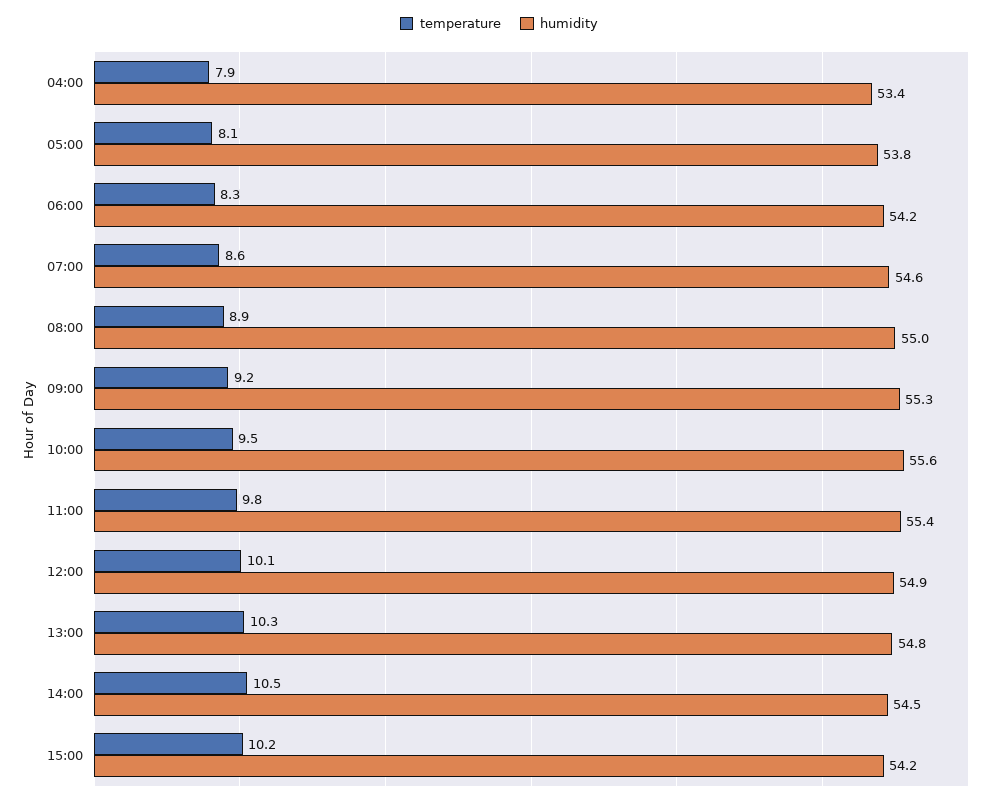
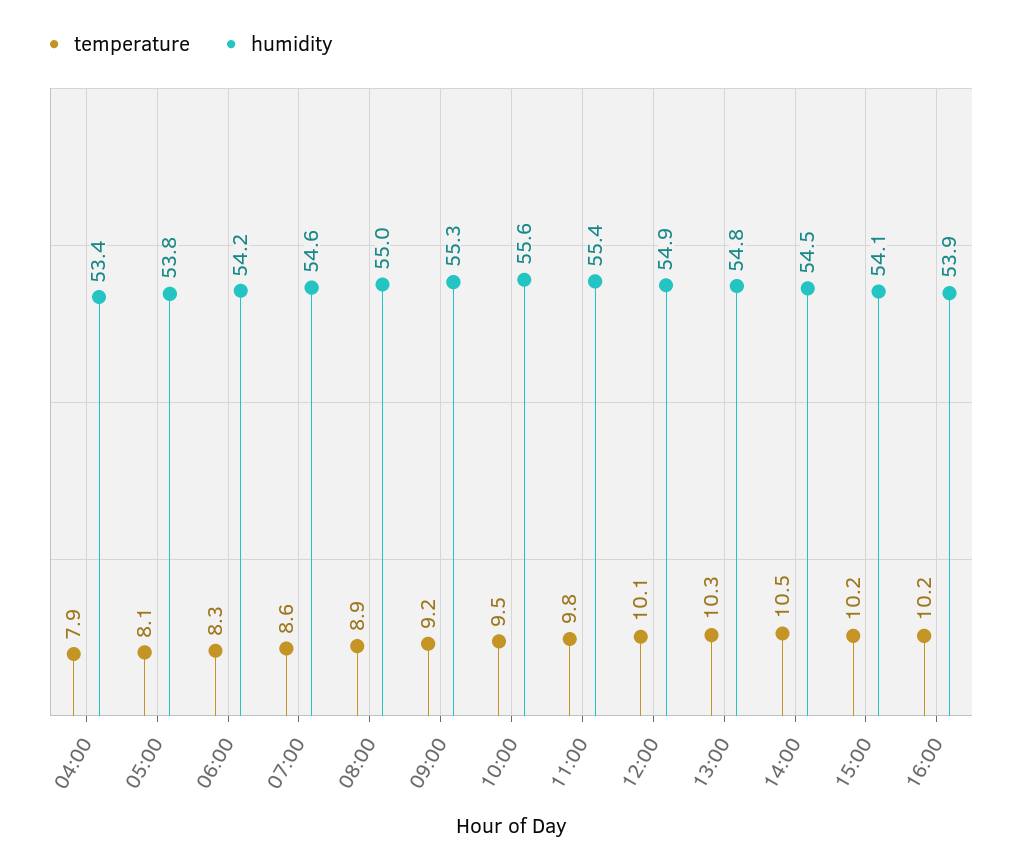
humidity, 15:00: 54.2 -> 54.1
temperature, 16:00: none -> 10.2
humidity, 16:00: none -> 53.9

